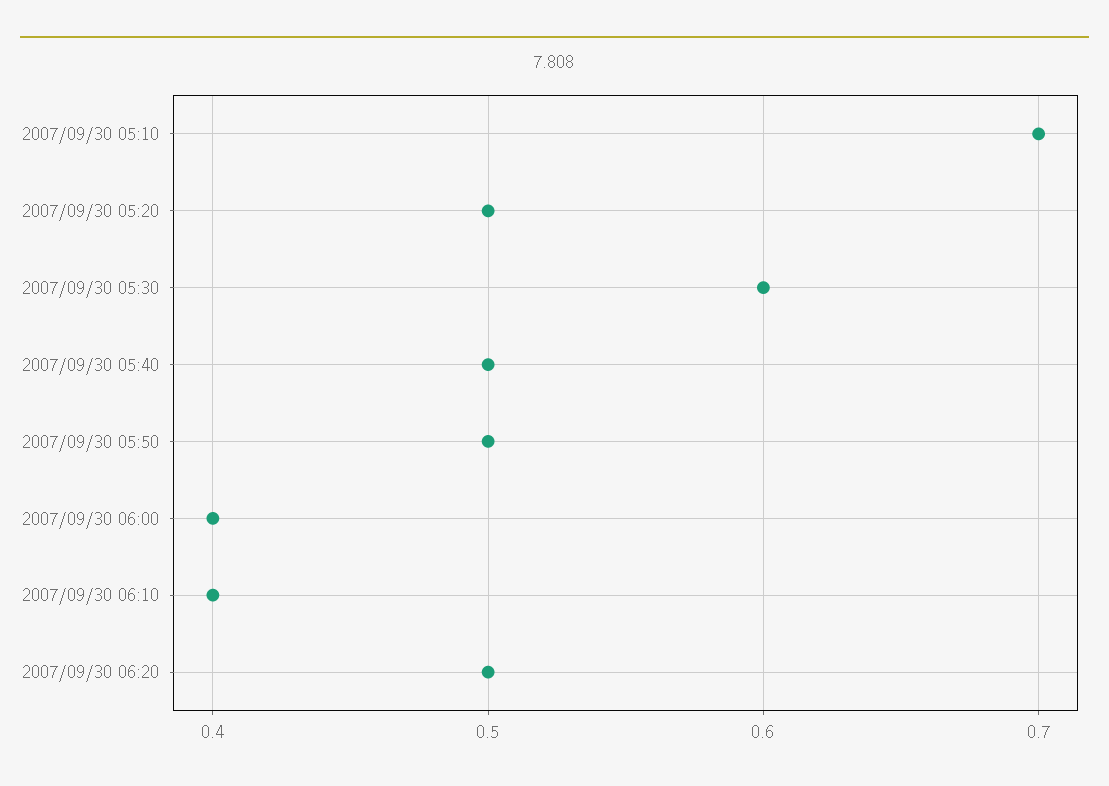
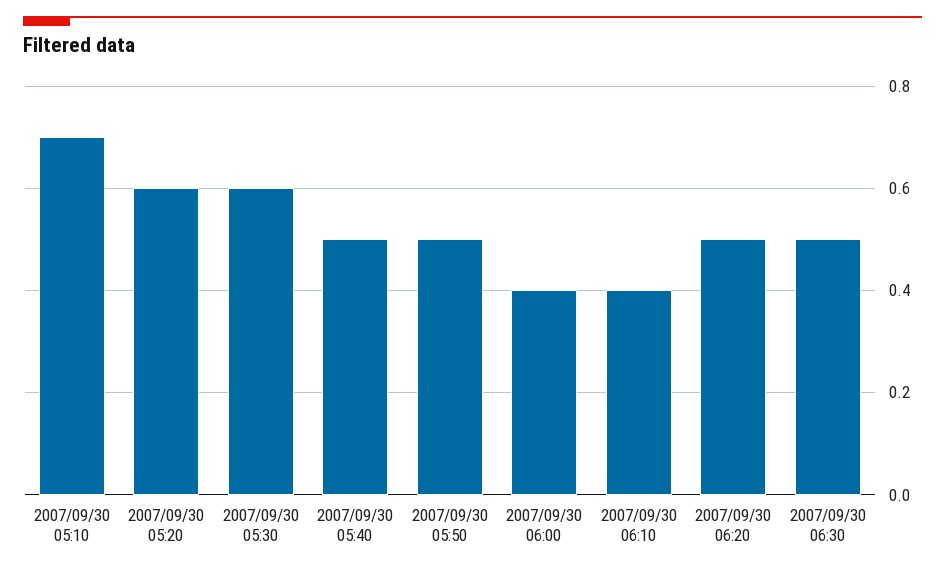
2007/09/30 05:20: 0.5 -> 0.6
2007/09/30 06:30: none -> 0.5

